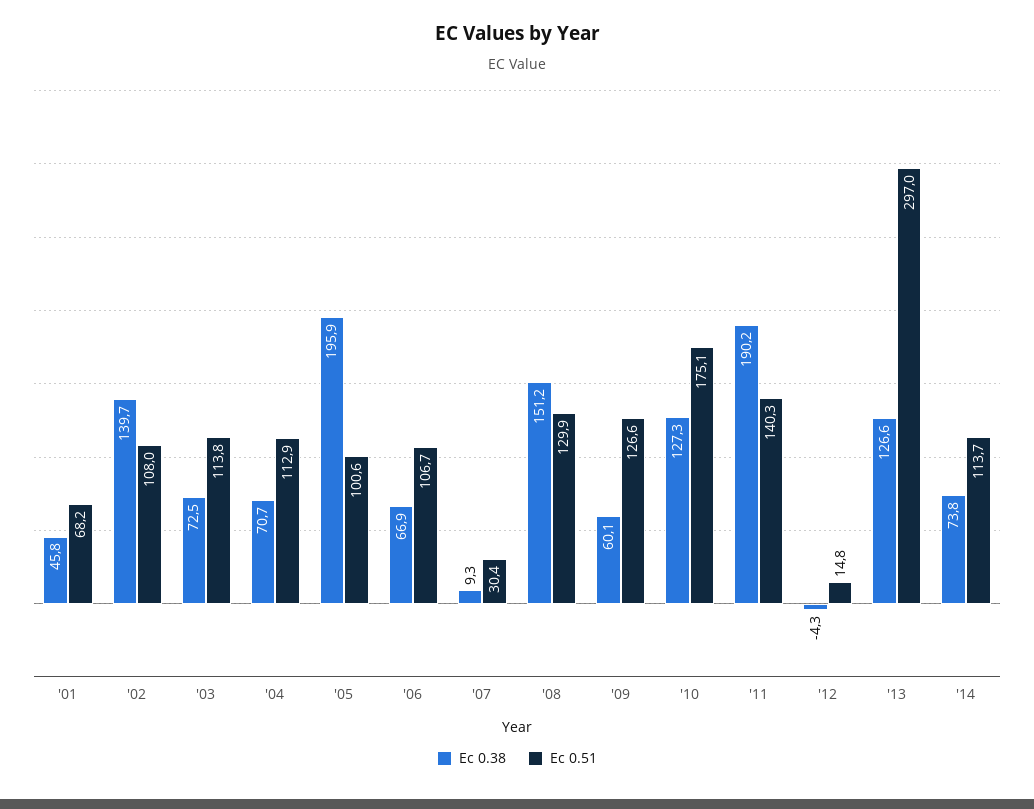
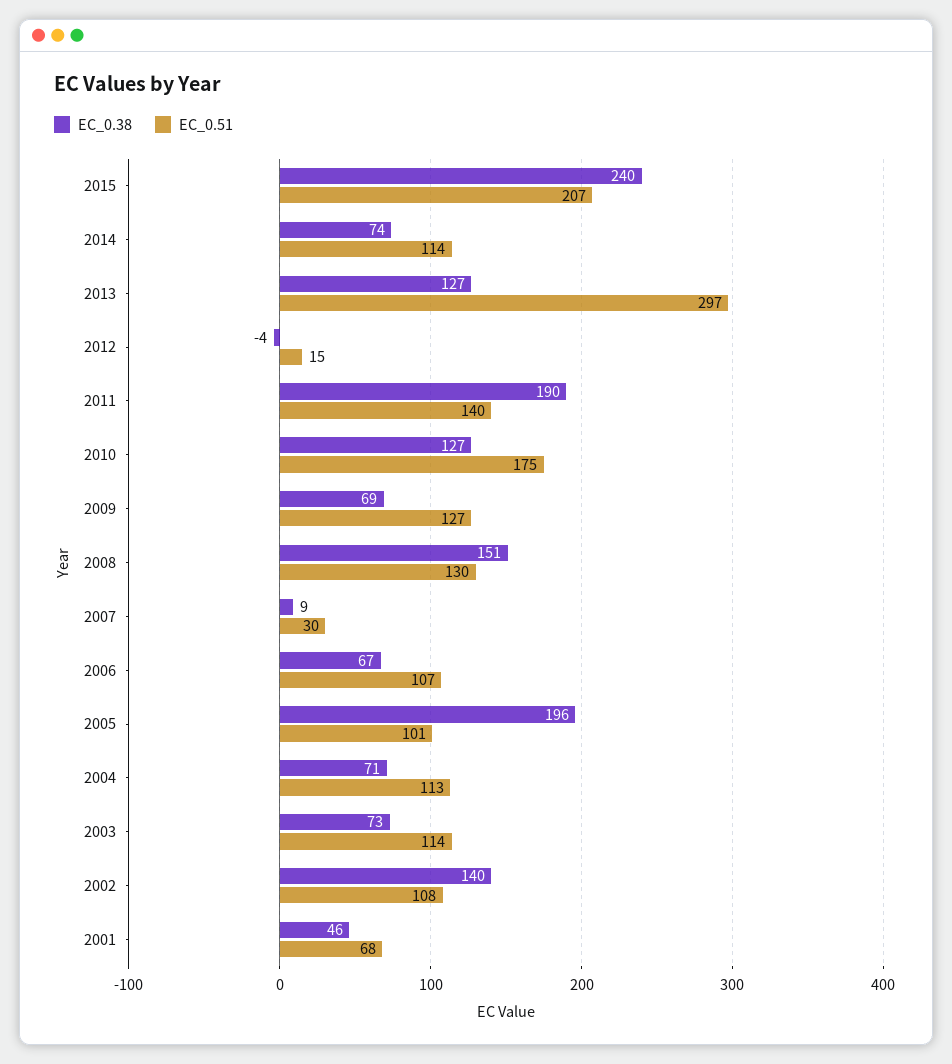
Ec 0.38, '09: 60.1 -> 69
Ec 0.38, 2015: none -> 240
Ec 0.51, 2015: none -> 207

